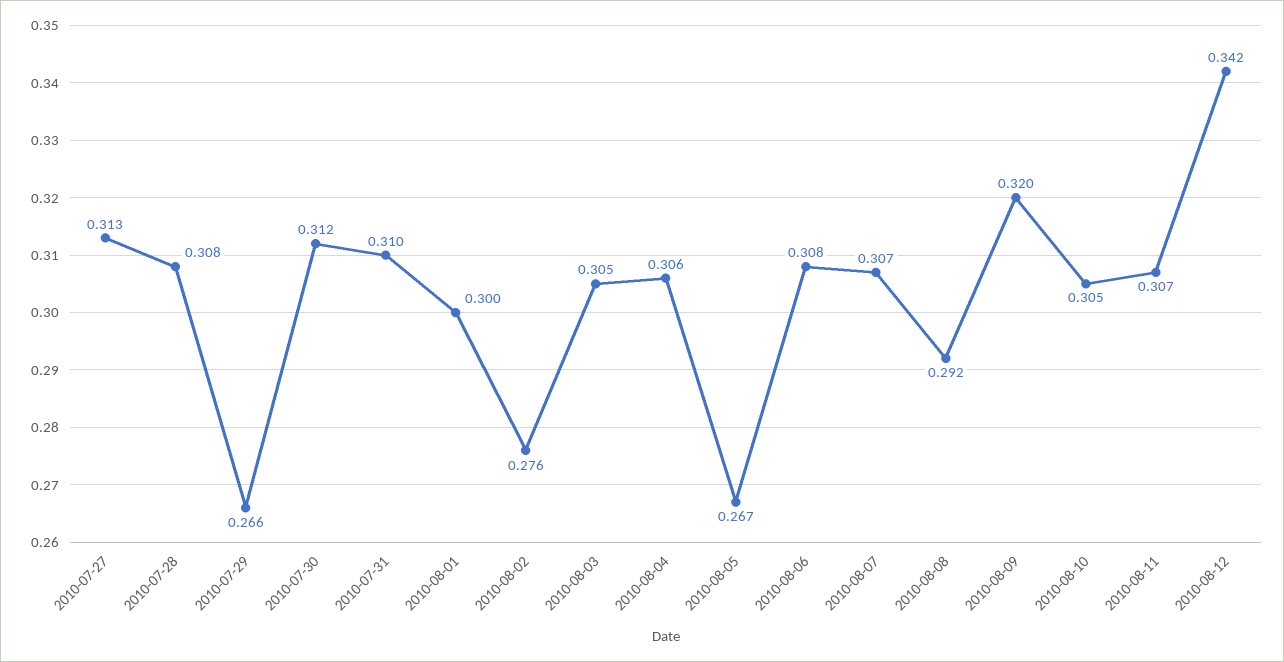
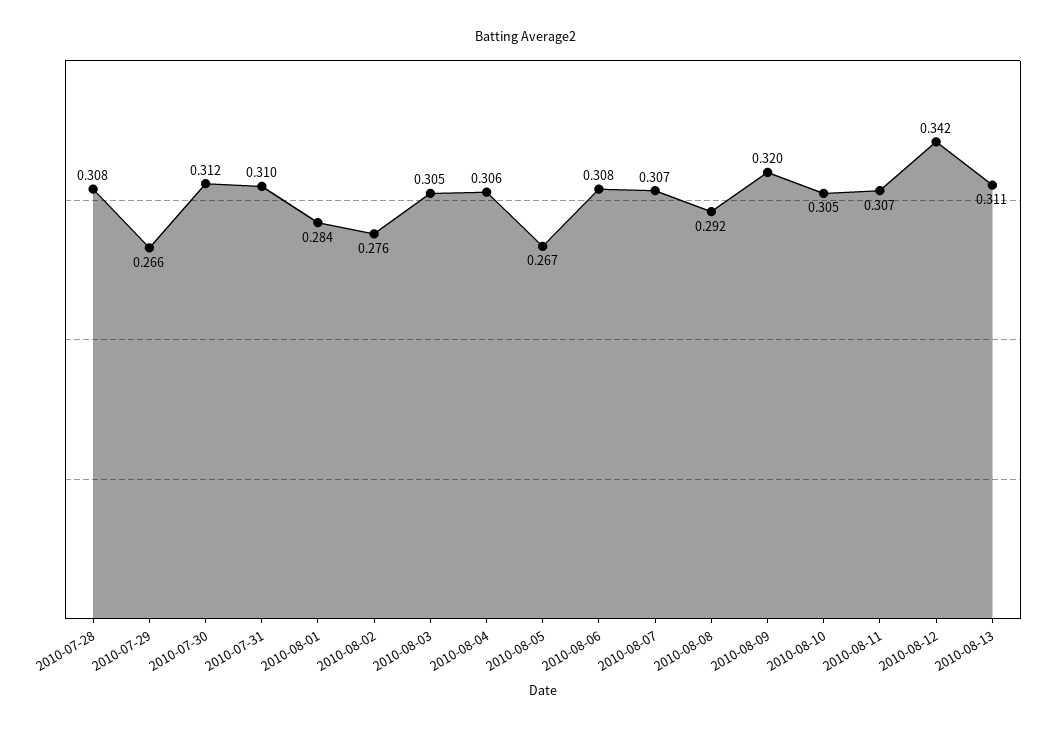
2010-07-27: 0.313 -> none
2010-08-01: 0.3 -> 0.284
2010-08-13: none -> 0.311

